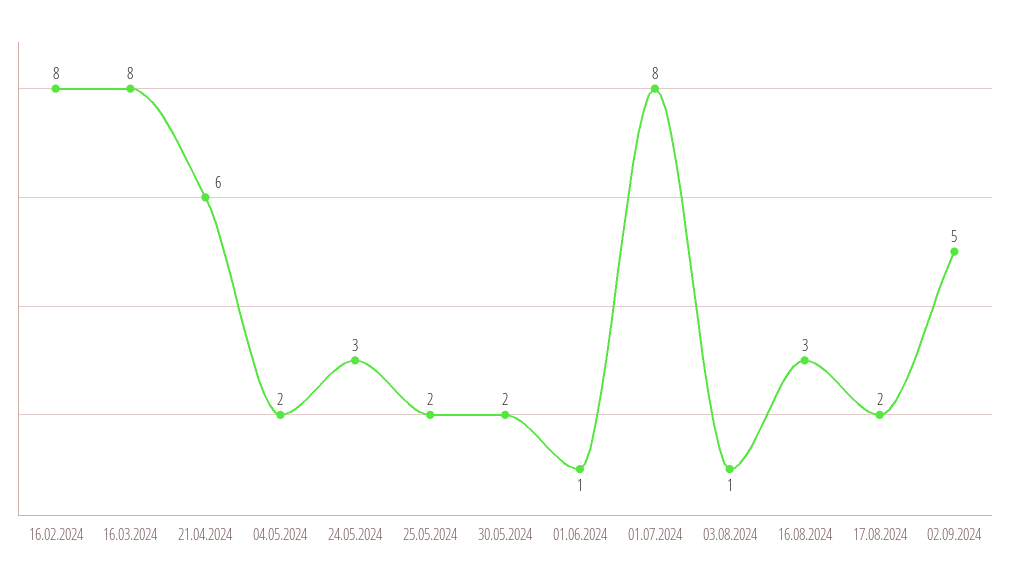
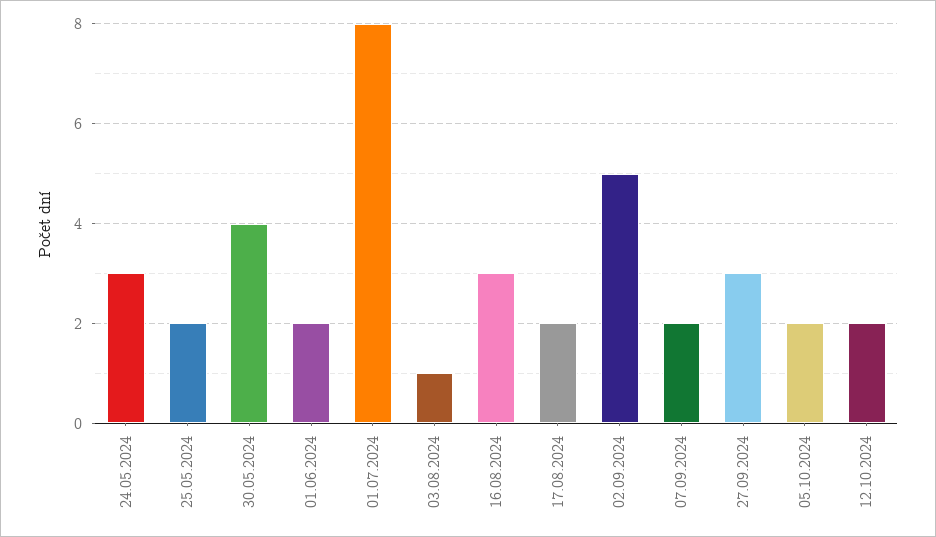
16.02.2024: 8 -> none
16.03.2024: 8 -> none
21.04.2024: 6 -> none
04.05.2024: 2 -> none
30.05.2024: 2 -> 4
01.06.2024: 1 -> 2
07.09.2024: none -> 2
27.09.2024: none -> 3
05.10.2024: none -> 2
12.10.2024: none -> 2

